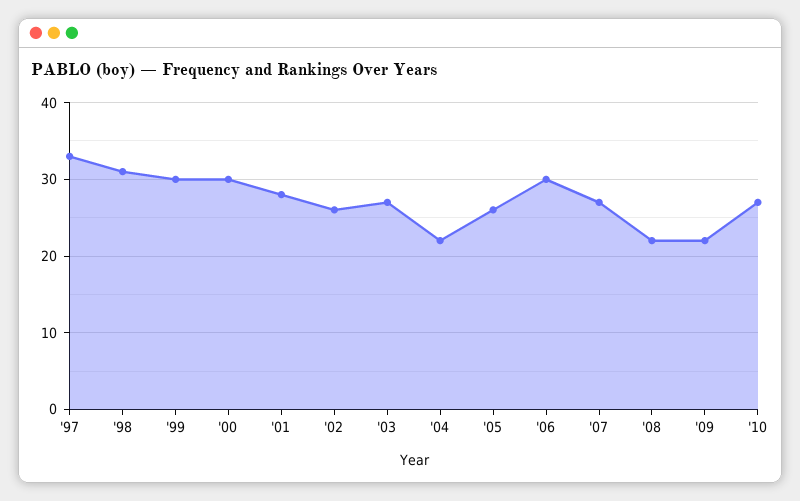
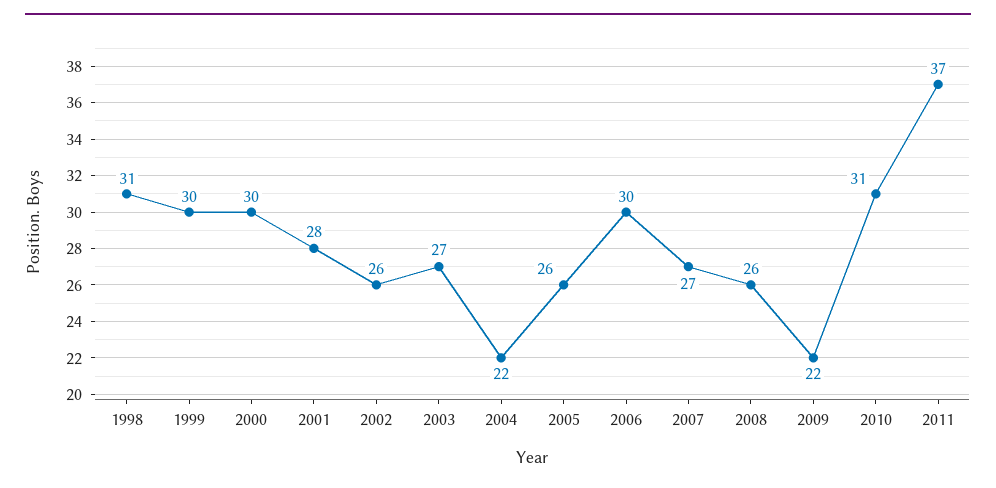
'97: 33 -> none
'08: 22 -> 26
'10: 27 -> 31
2011: none -> 37

